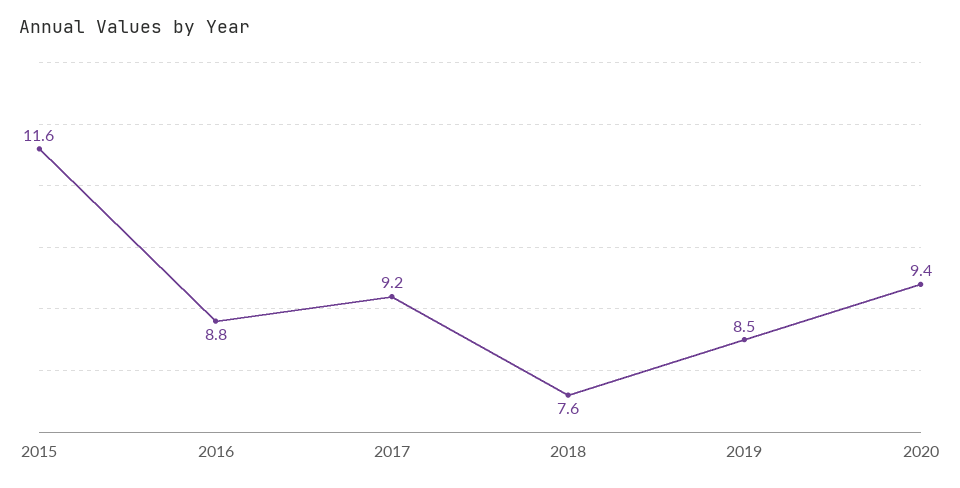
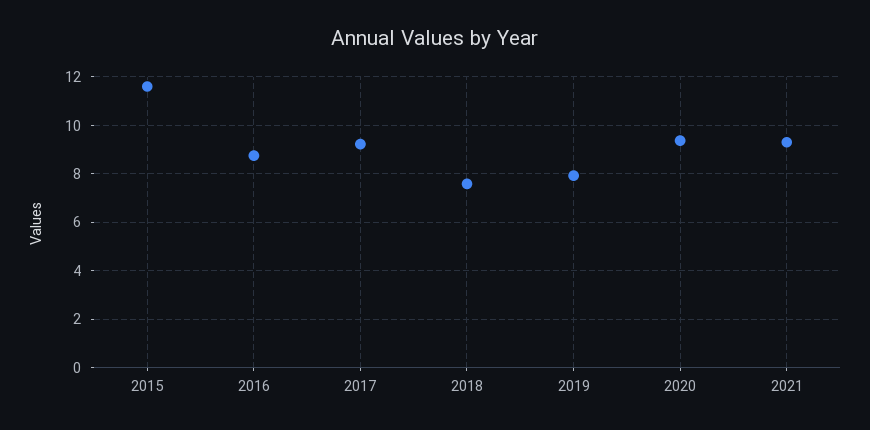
2019: 8.5 -> 8
2021: none -> 9.25

